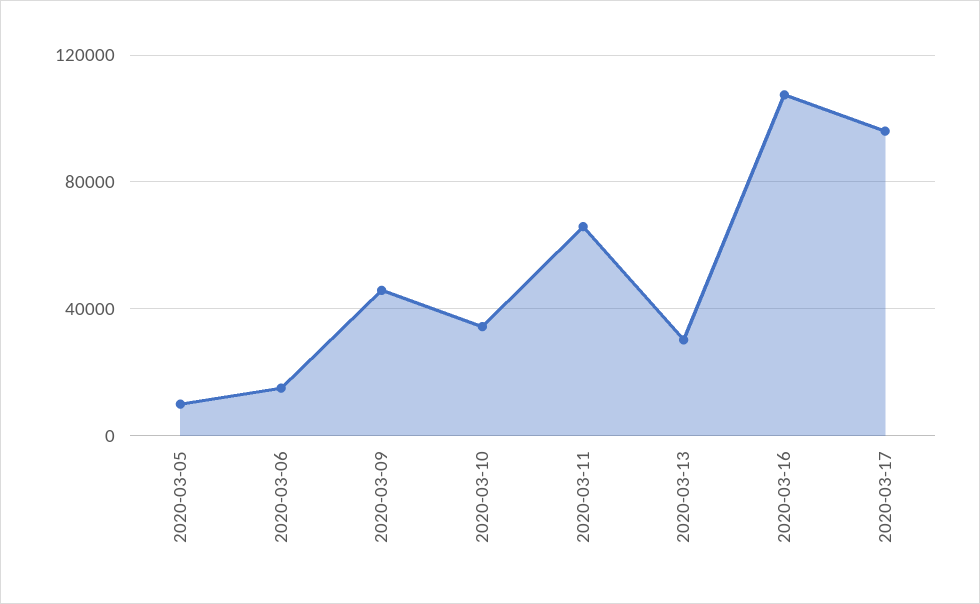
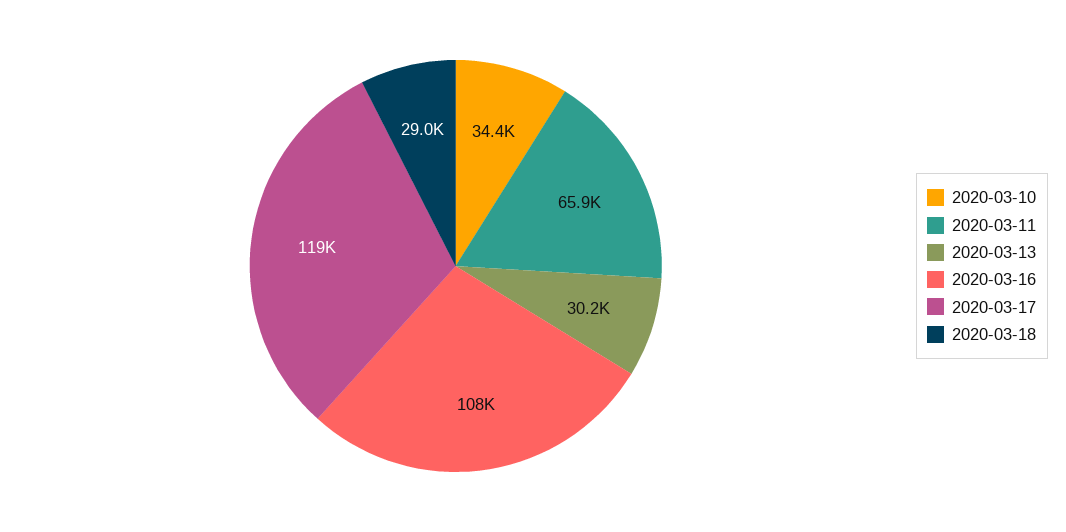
2020-03-05: 10000 -> none
2020-03-06: 15000 -> none
2020-03-09: 45000 -> none
2020-03-17: 95000 -> 119000
2020-03-18: none -> 29000

